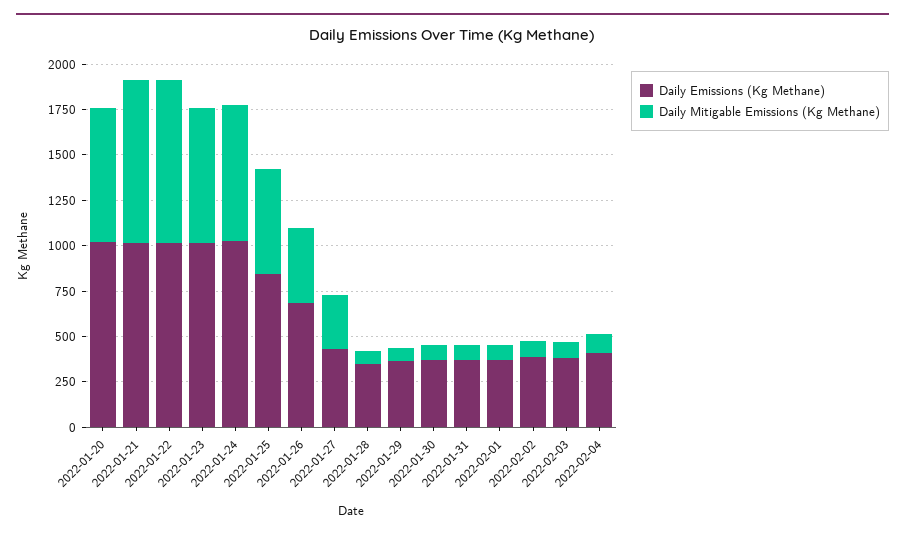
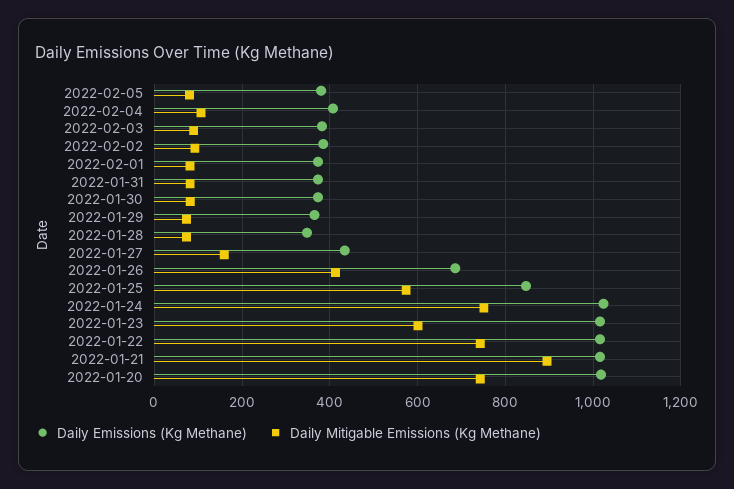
Daily Mitigable Emissions (Kg Methane), 2022-01-22: 900 -> 740
Daily Mitigable Emissions (Kg Methane), 2022-01-23: 750 -> 600
Daily Mitigable Emissions (Kg Methane), 2022-01-27: 300 -> 160
Daily Emissions (Kg Methane), 2022-02-05: none -> 380
Daily Mitigable Emissions (Kg Methane), 2022-02-05: none -> 80

